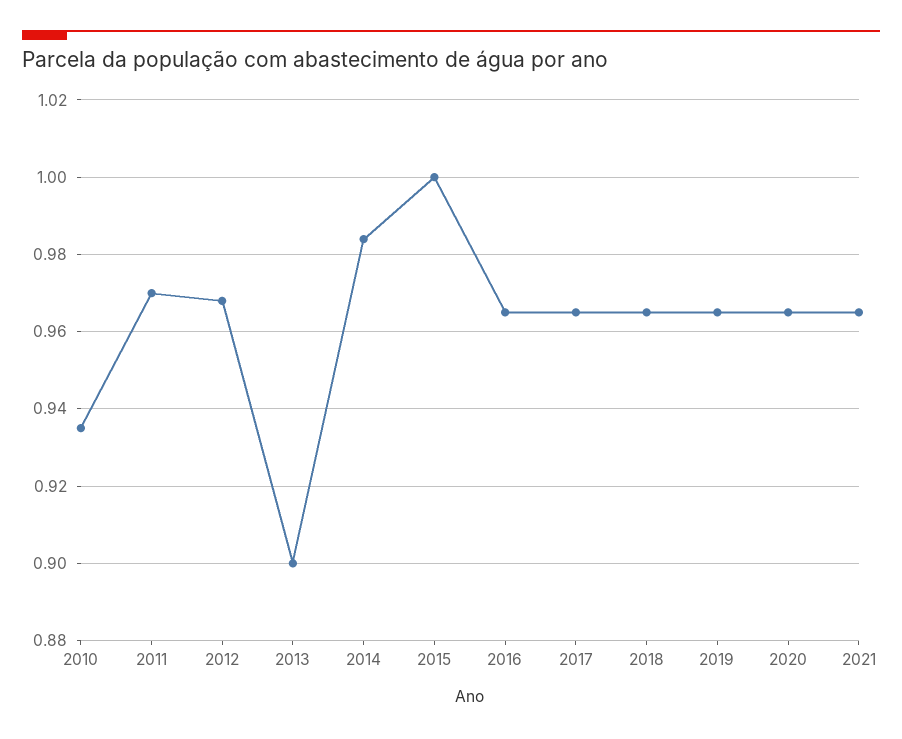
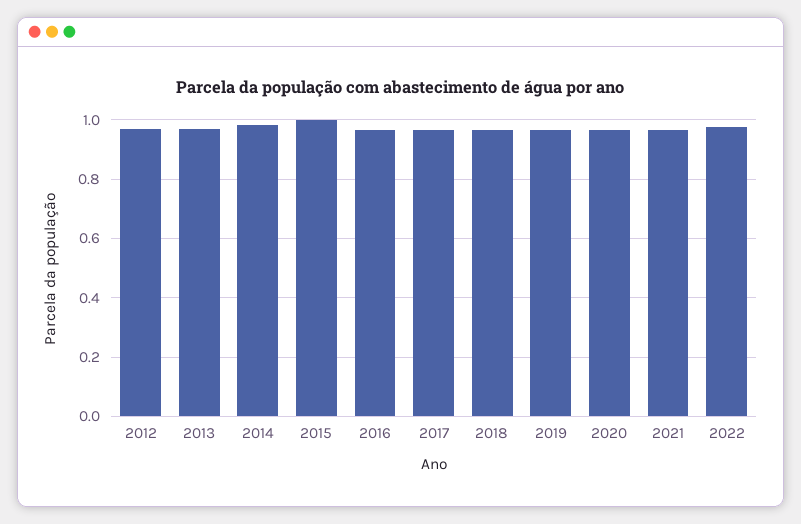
2010: 0.935 -> none
2011: 0.97 -> none
2013: 0.9 -> 0.975
2022: none -> 0.975

